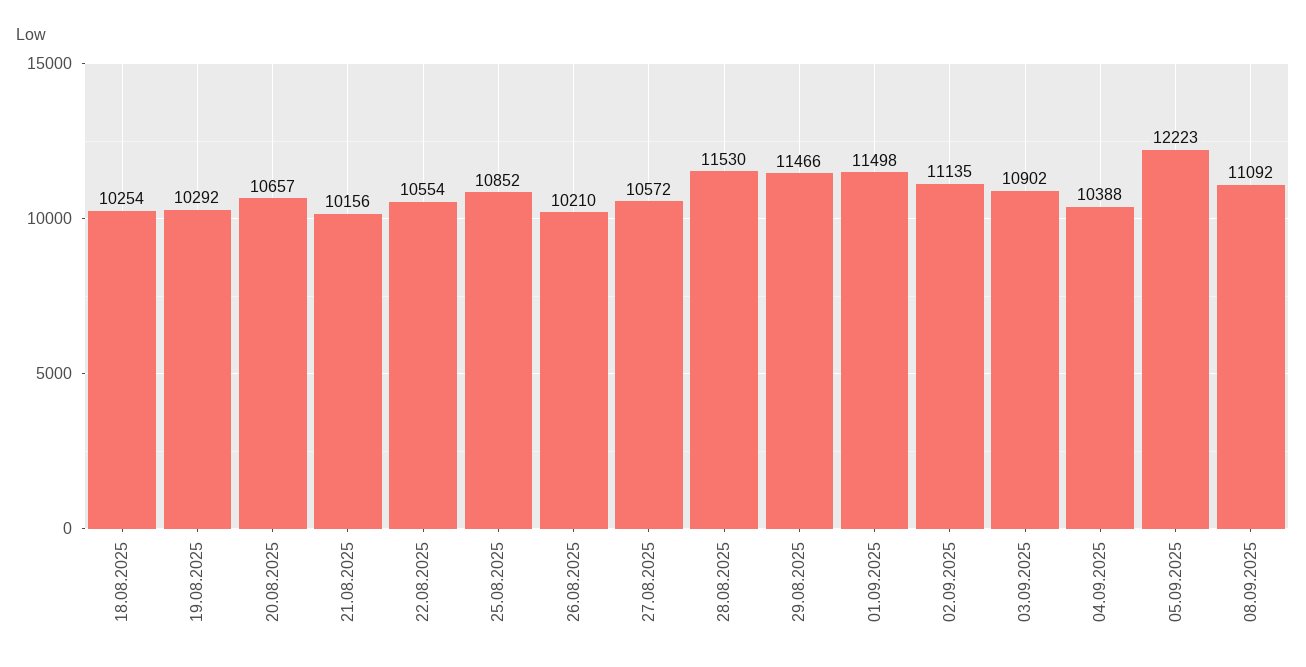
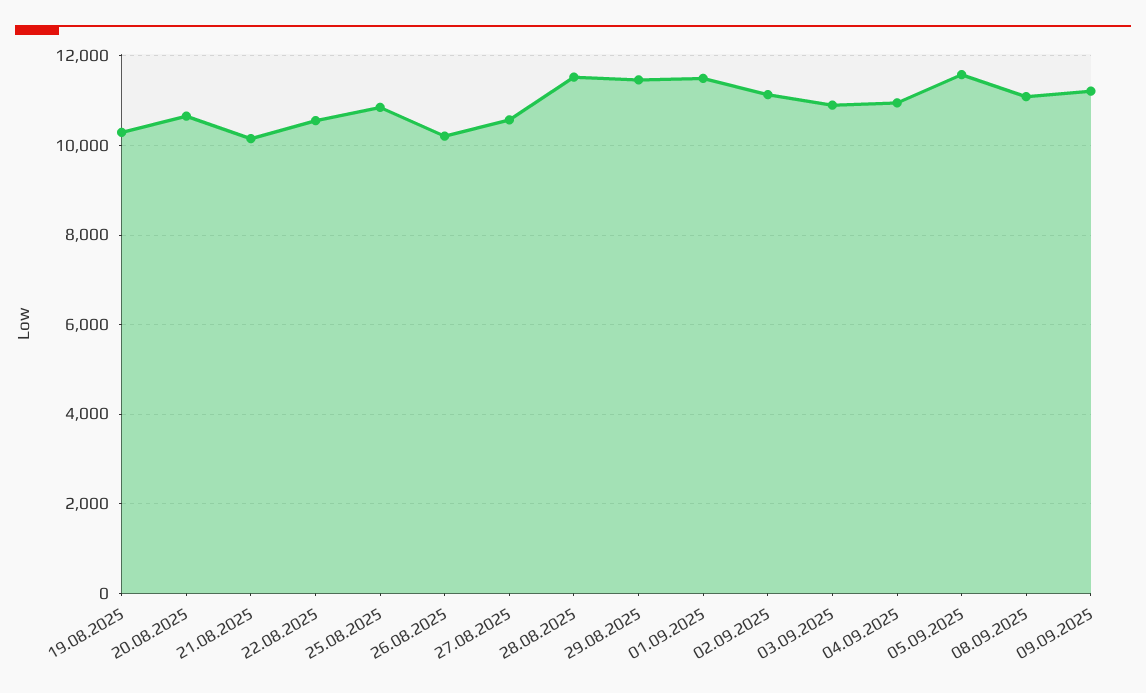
18.08.2025: 10254 -> none
04.09.2025: 10388 -> 11000
05.09.2025: 12223 -> 11600
09.09.2025: none -> 11200

